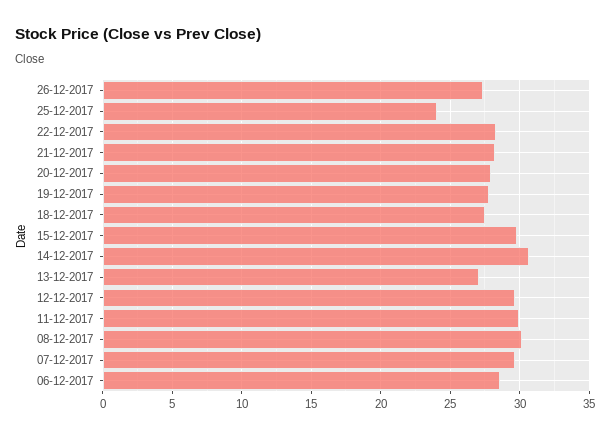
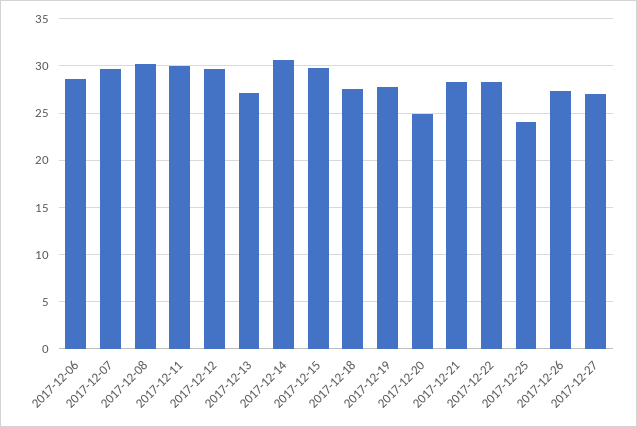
20-12-2017: 28 -> 25
2017-12-27: none -> 27

